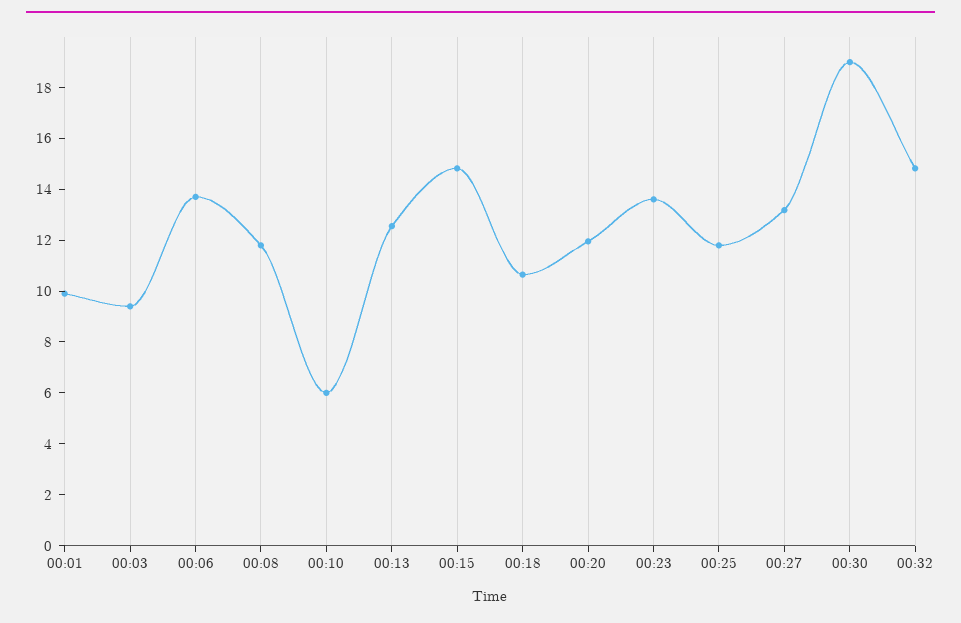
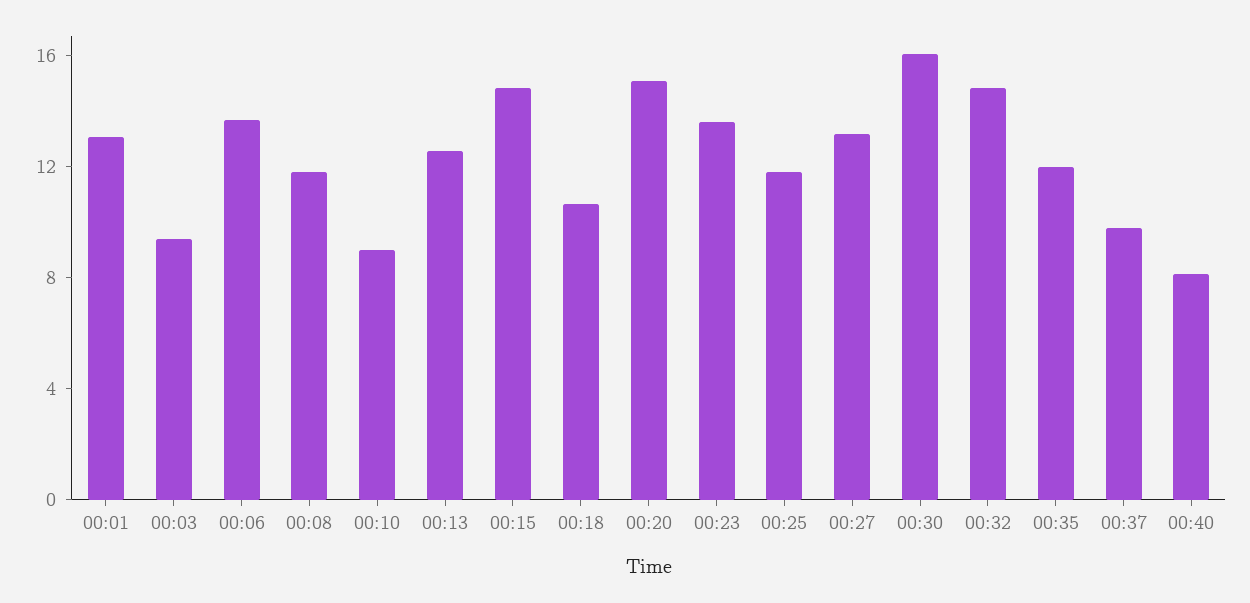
00:01: 10 -> 13
00:10: 6 -> 9
00:20: 12 -> 15
00:30: 19 -> 16
00:35: none -> 12
00:37: none -> 10
00:40: none -> 8

